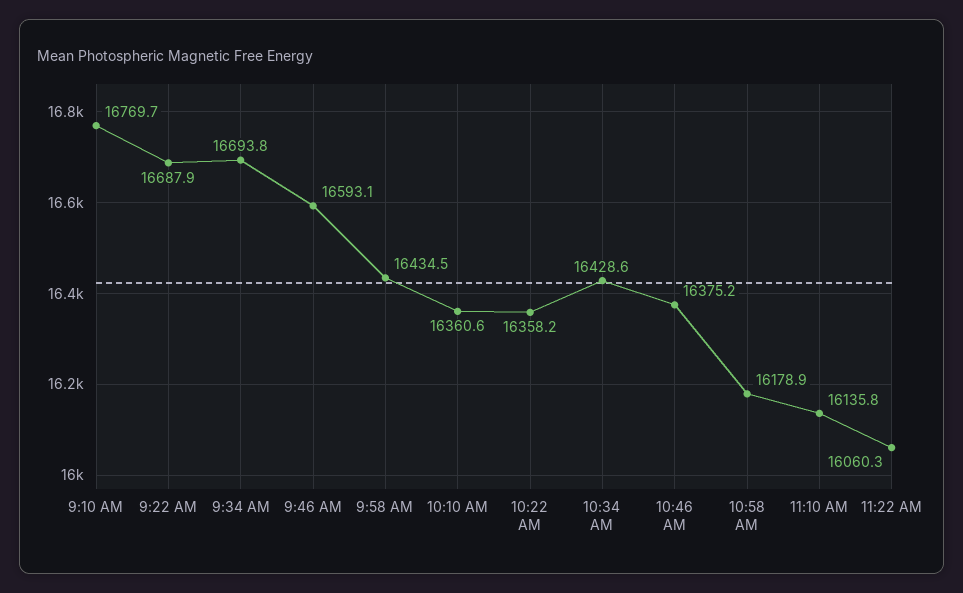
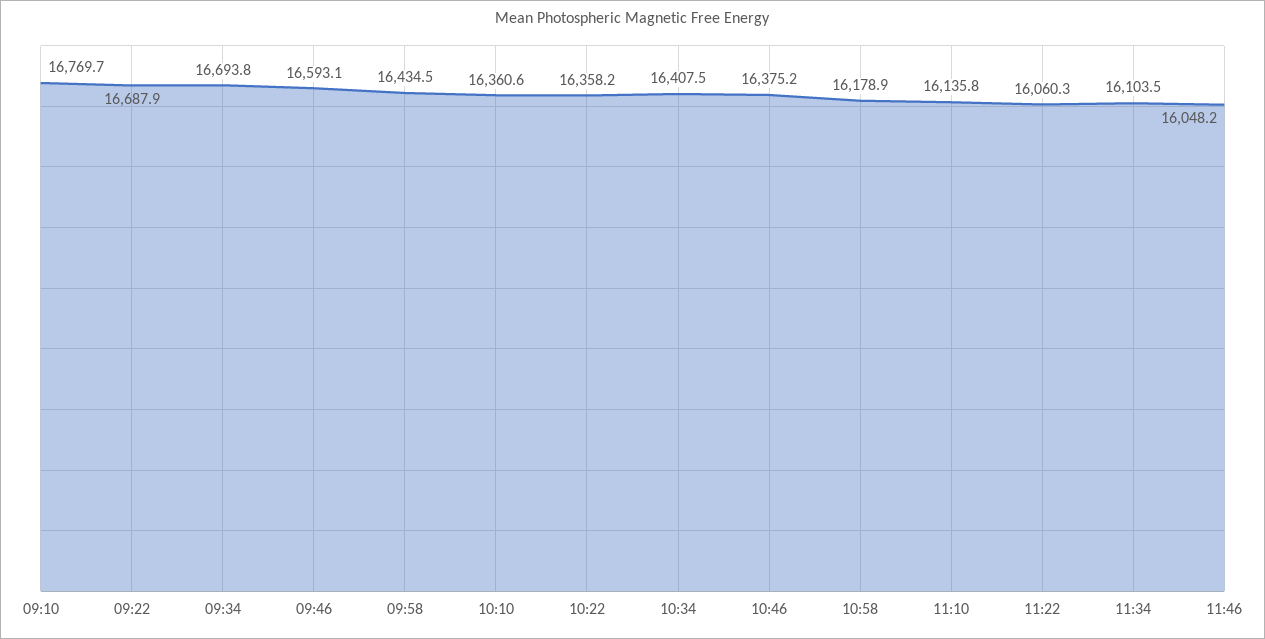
10:34 AM: 16428.6 -> 16407.5
11:34: none -> 16103.5
11:46: none -> 16048.2

